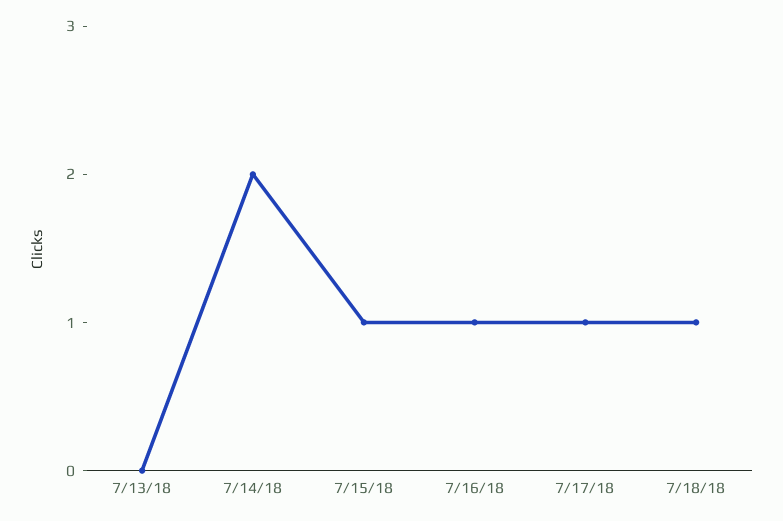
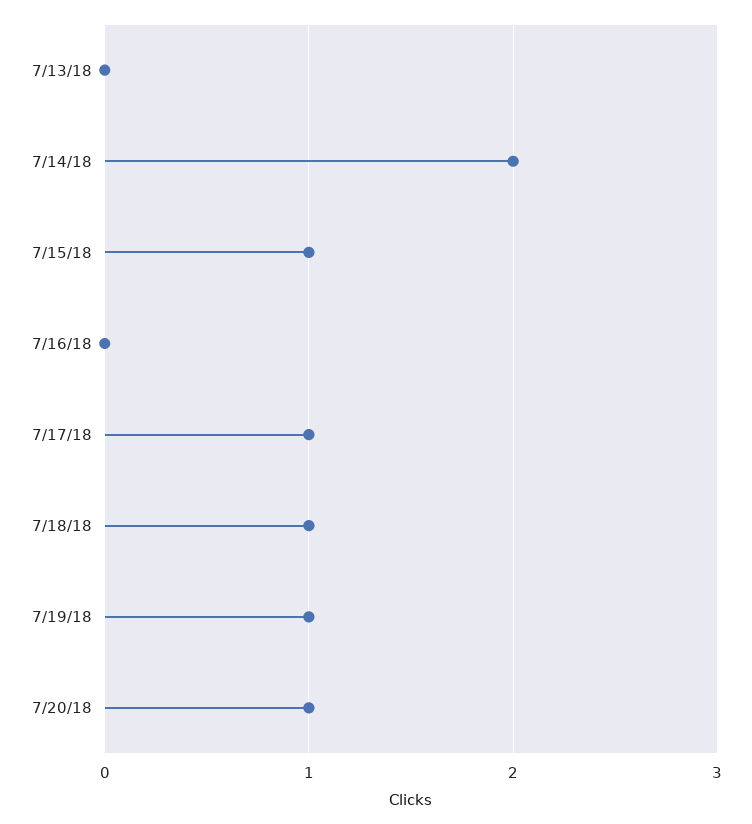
7/16/18: 1 -> 0
7/19/18: none -> 1
7/20/18: none -> 1

